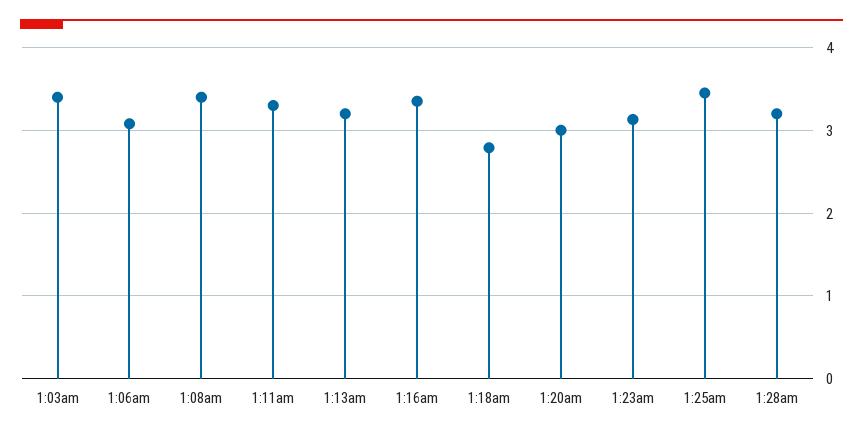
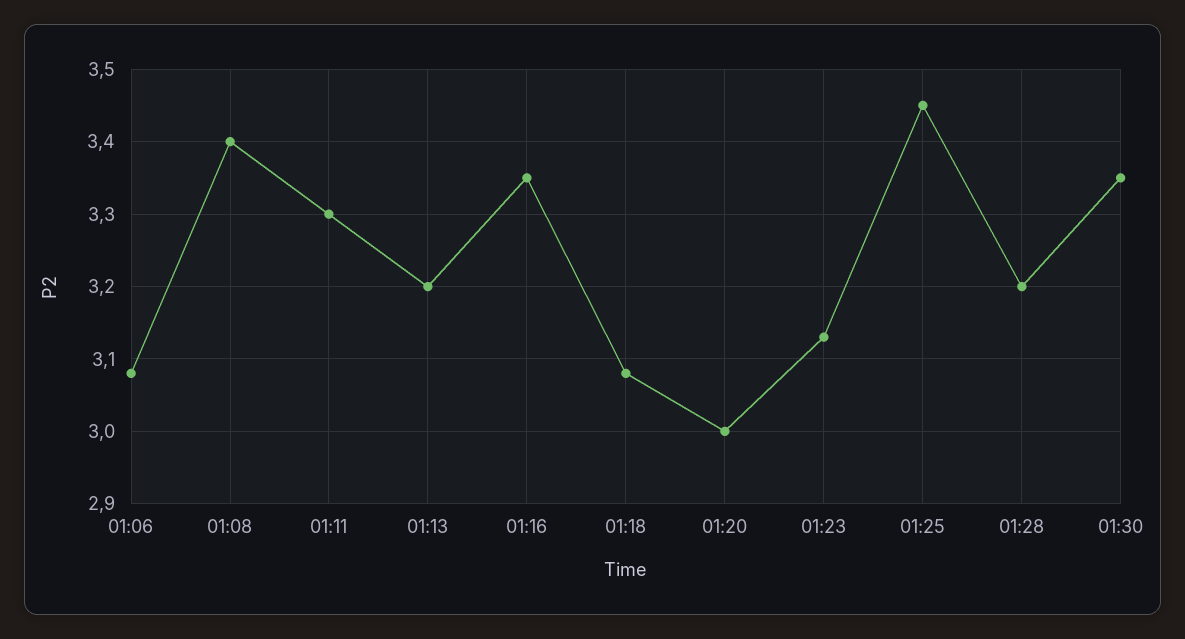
1:03am: 3.4 -> none
1:18am: 2.8 -> 3.08
01:30: none -> 3.35

